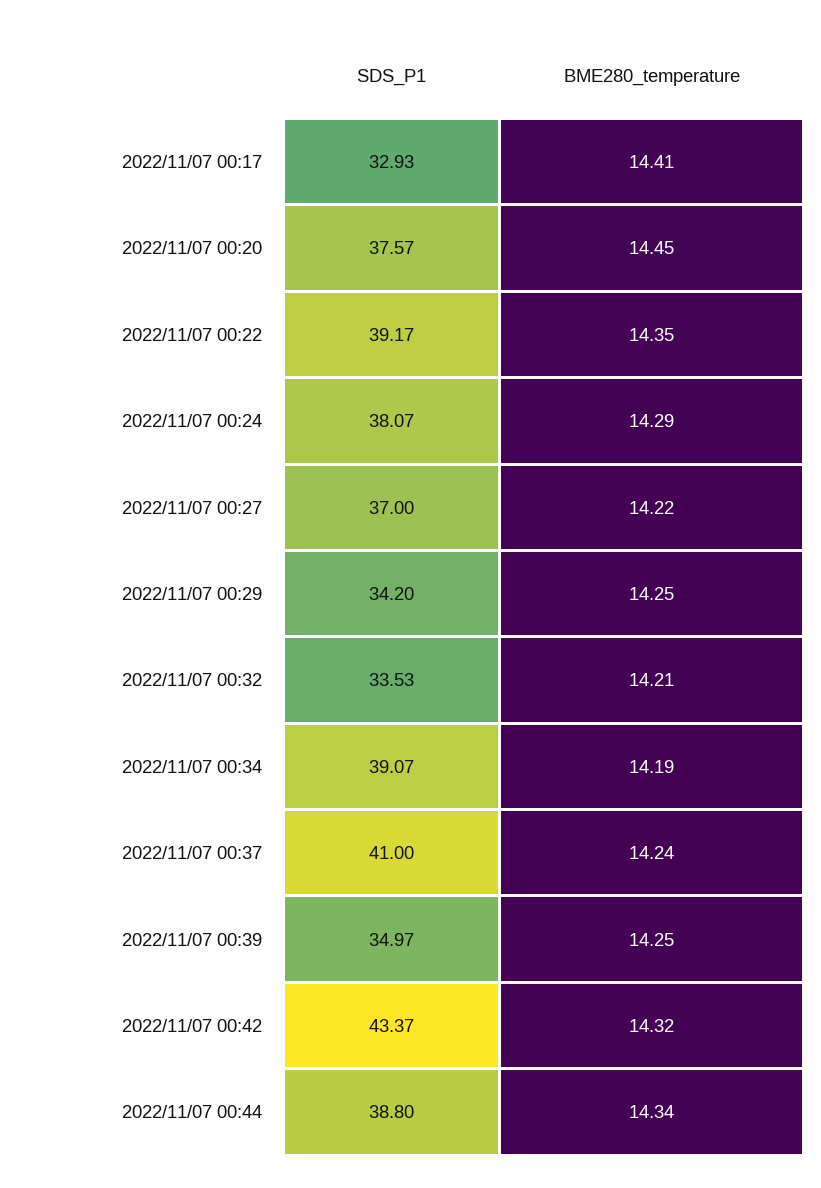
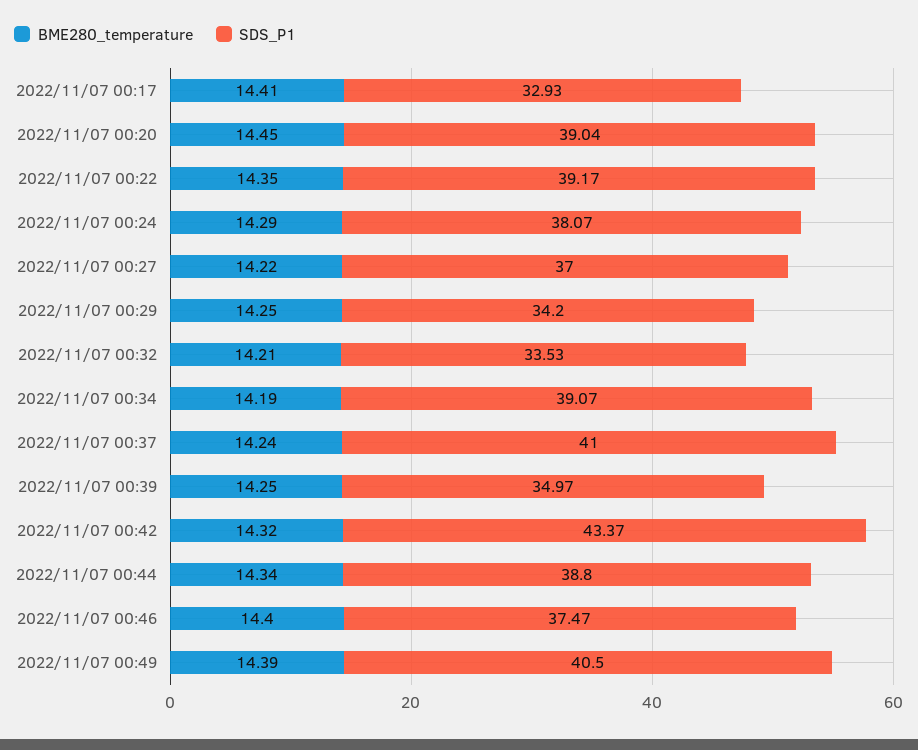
SDS_P1, 2022/11/07 00:20: 37.57 -> 39.04
BME280_temperature, 2022/11/07 00:46: none -> 14.4
SDS_P1, 2022/11/07 00:46: none -> 37.47
BME280_temperature, 2022/11/07 00:49: none -> 14.39
SDS_P1, 2022/11/07 00:49: none -> 40.5

